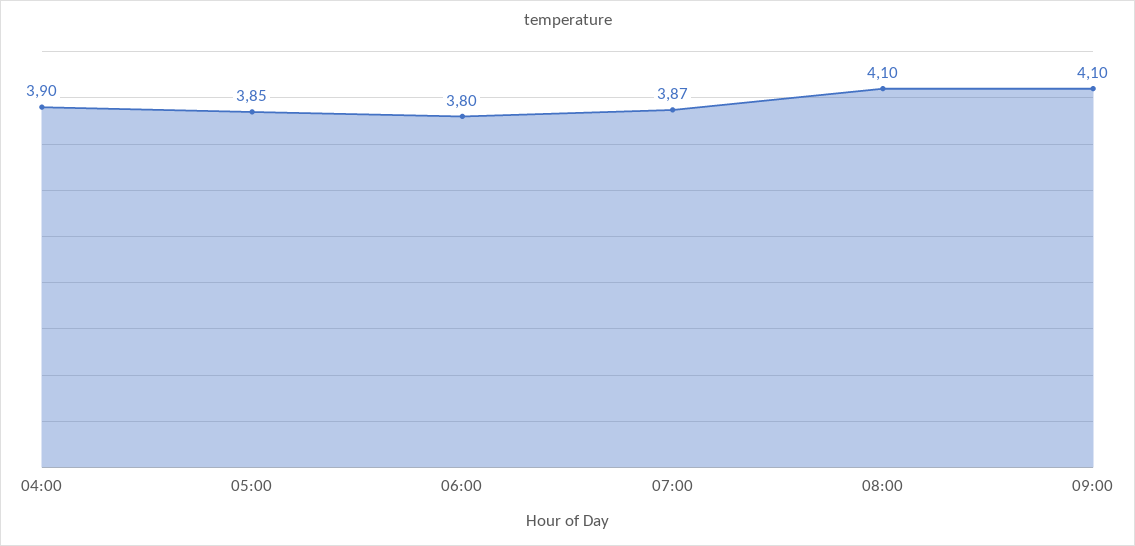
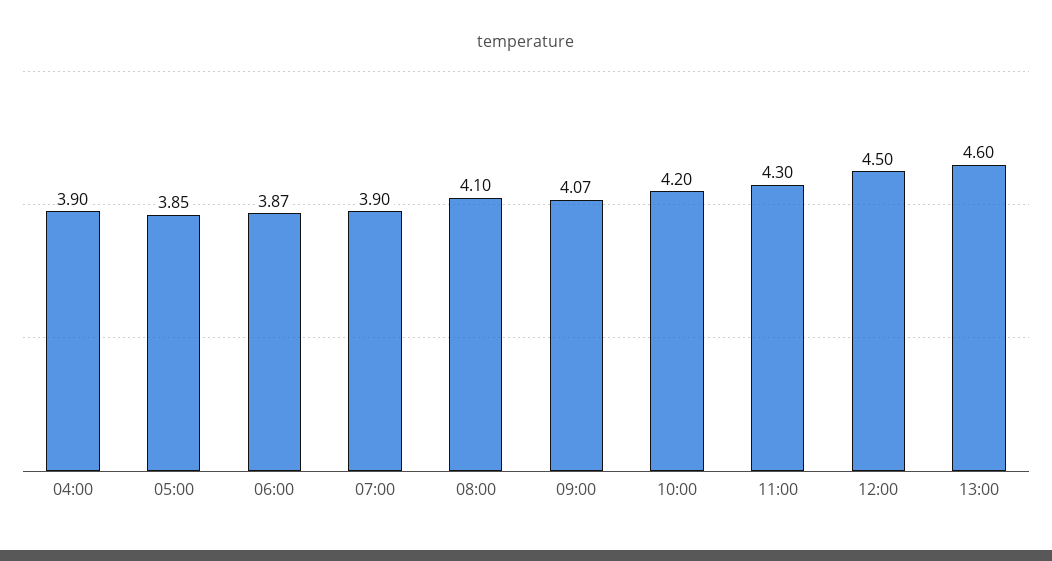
06:00: 3.8 -> 3.87
07:00: 3.87 -> 3.9
09:00: 4.1 -> 4.07
10:00: none -> 4.2
11:00: none -> 4.3
12:00: none -> 4.5
13:00: none -> 4.6

